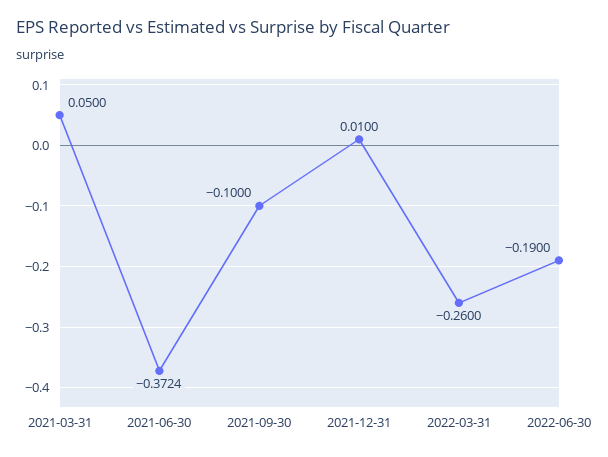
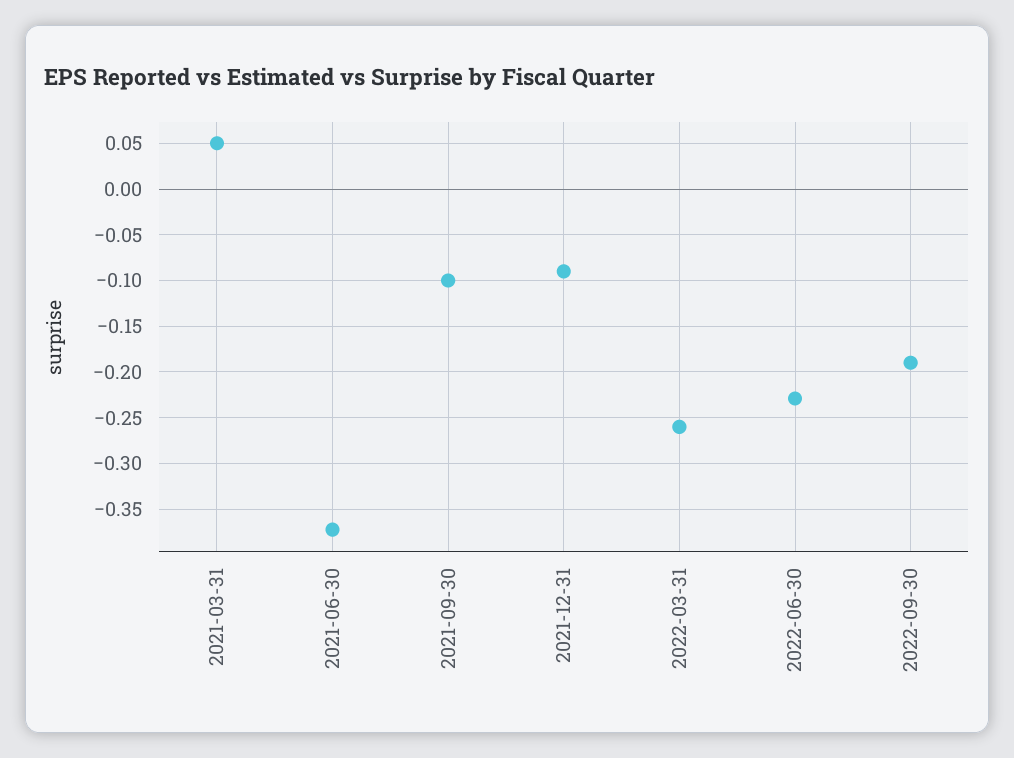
2021-12-31: 0.01 -> -0.09
2022-06-30: -0.19 -> -0.23
2022-09-30: none -> -0.19

